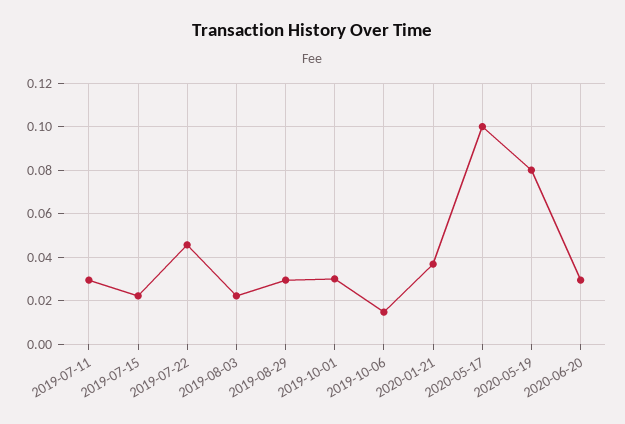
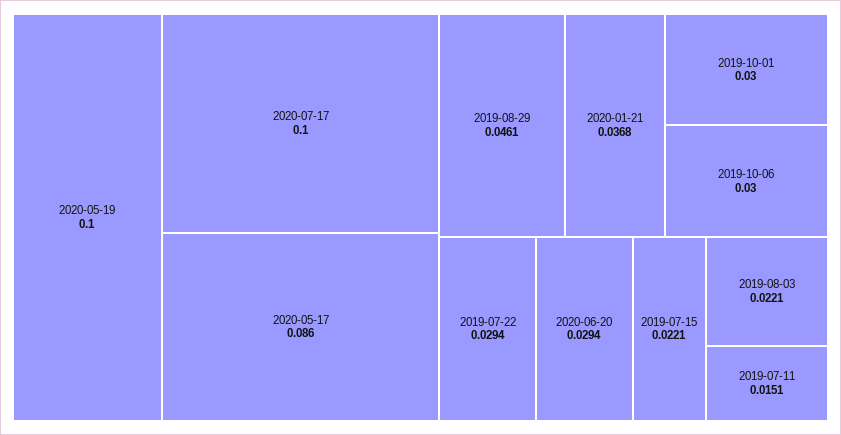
2019-07-11: 0.03 -> 0.0151
2019-07-22: 0.045 -> 0.0294
2019-08-29: 0.03 -> 0.0461
2019-10-06: 0.015 -> 0.03
2020-05-17: 0.1 -> 0.086
2020-05-19: 0.08 -> 0.1
2020-07-17: none -> 0.1

